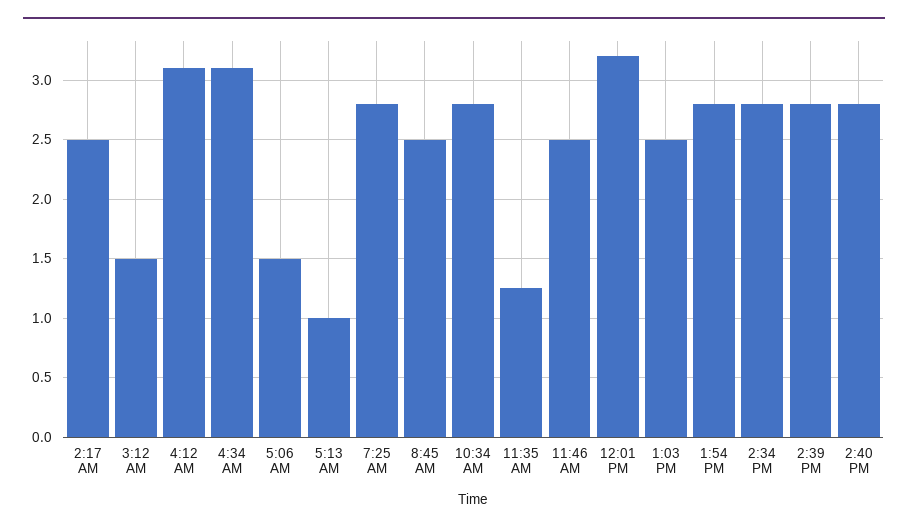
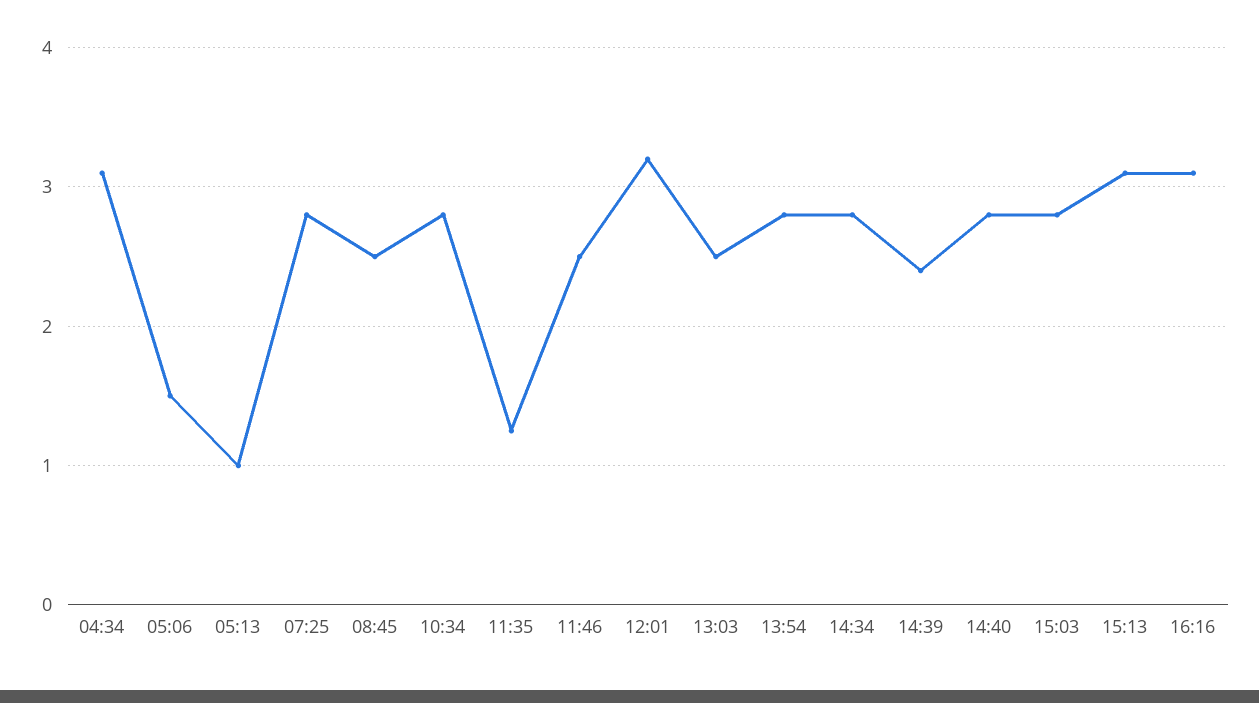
2:17 AM: 2.5 -> none
3:12 AM: 1.5 -> none
4:12 AM: 3.1 -> none
2:39 PM: 2.8 -> 2.4
15:03: none -> 2.8
15:13: none -> 3.1
16:16: none -> 3.1

